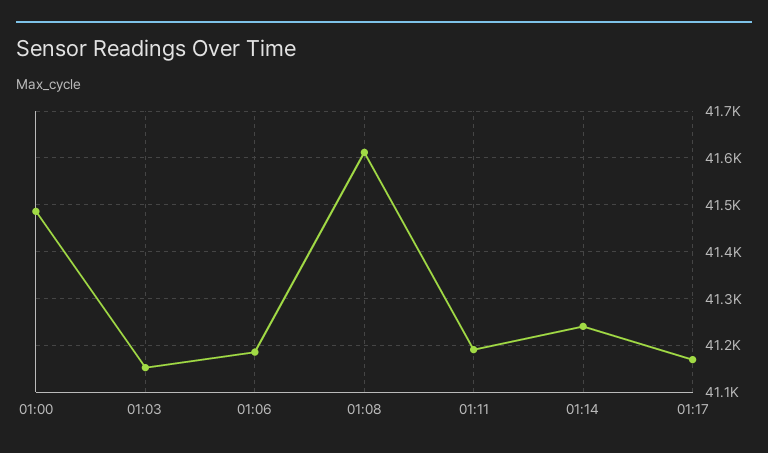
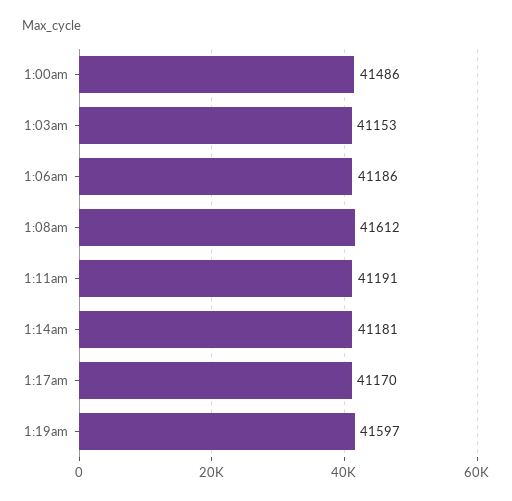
01:14: 41240 -> 41181
1:19am: none -> 41597

